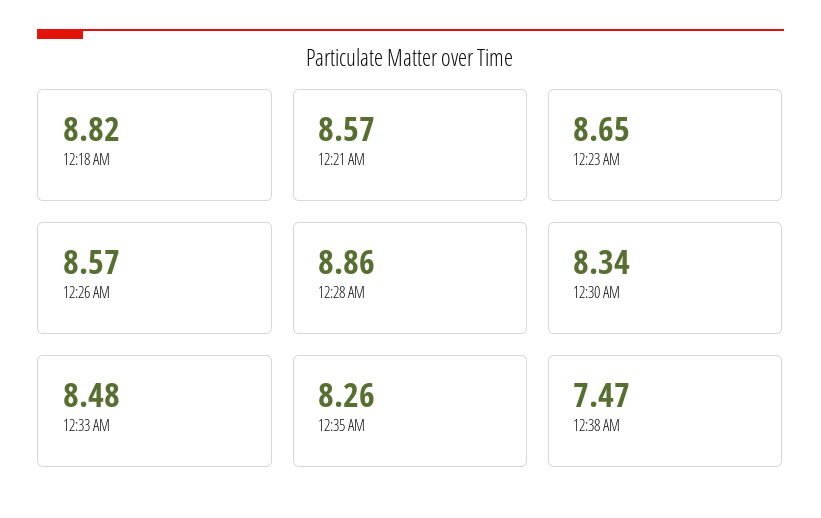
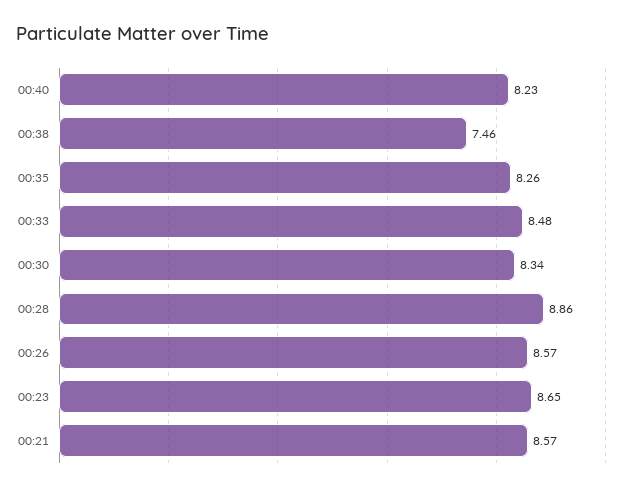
12:18 AM: 8.82 -> none
12:38 AM: 7.47 -> 7.46
00:40: none -> 8.23

